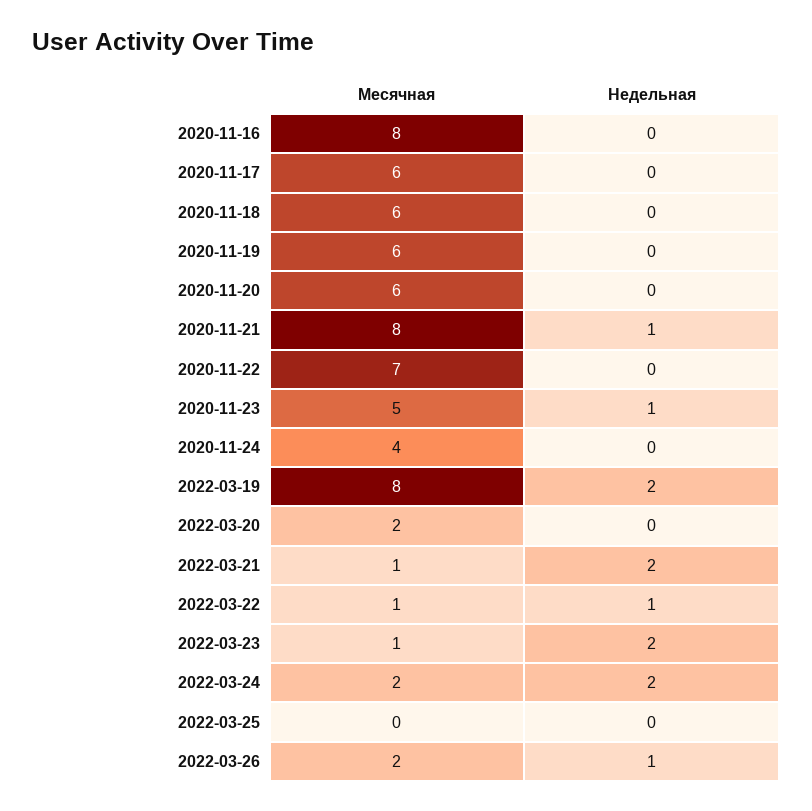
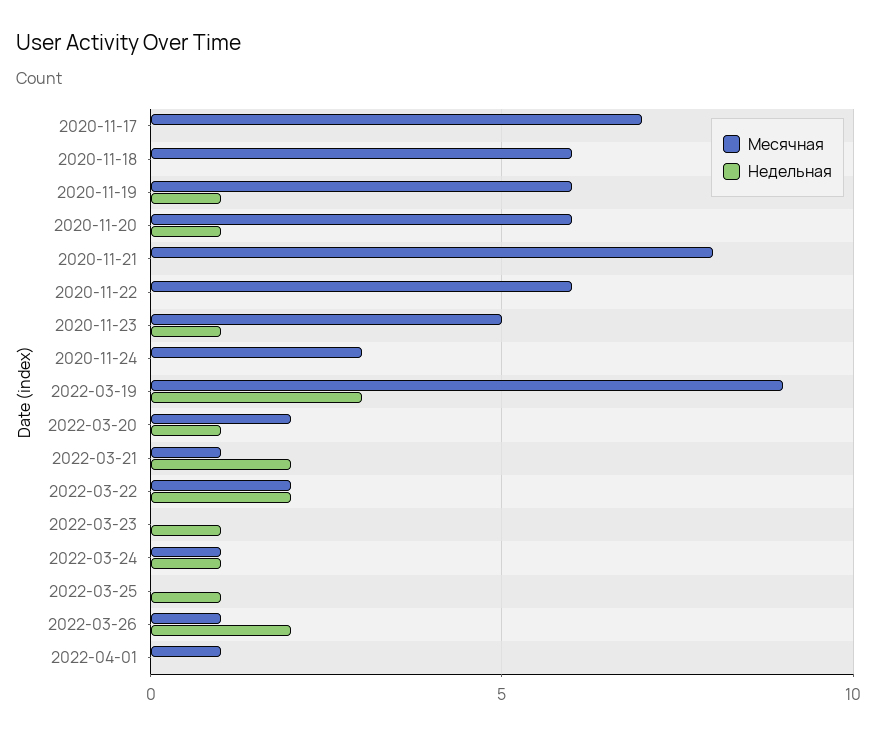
Месячная, 2020-11-16: 8 -> none
Недельная, 2020-11-16: 0 -> none
Месячная, 2020-11-17: 6 -> 7
Недельная, 2020-11-19: 0 -> 1
Недельная, 2020-11-20: 0 -> 1
Недельная, 2020-11-21: 1 -> 0
Месячная, 2020-11-22: 7 -> 6
Месячная, 2020-11-24: 4 -> 3
Месячная, 2022-03-19: 8 -> 9
Недельная, 2022-03-19: 2 -> 3
Недельная, 2022-03-20: 0 -> 1
Месячная, 2022-03-22: 1 -> 2
Недельная, 2022-03-22: 1 -> 2
Месячная, 2022-03-23: 1 -> 0
Недельная, 2022-03-23: 2 -> 1
Месячная, 2022-03-24: 2 -> 1
Недельная, 2022-03-24: 2 -> 1
Недельная, 2022-03-25: 0 -> 1
Месячная, 2022-03-26: 2 -> 1
Недельная, 2022-03-26: 1 -> 2
Месячная, 2022-04-01: none -> 1
Недельная, 2022-04-01: none -> 0

